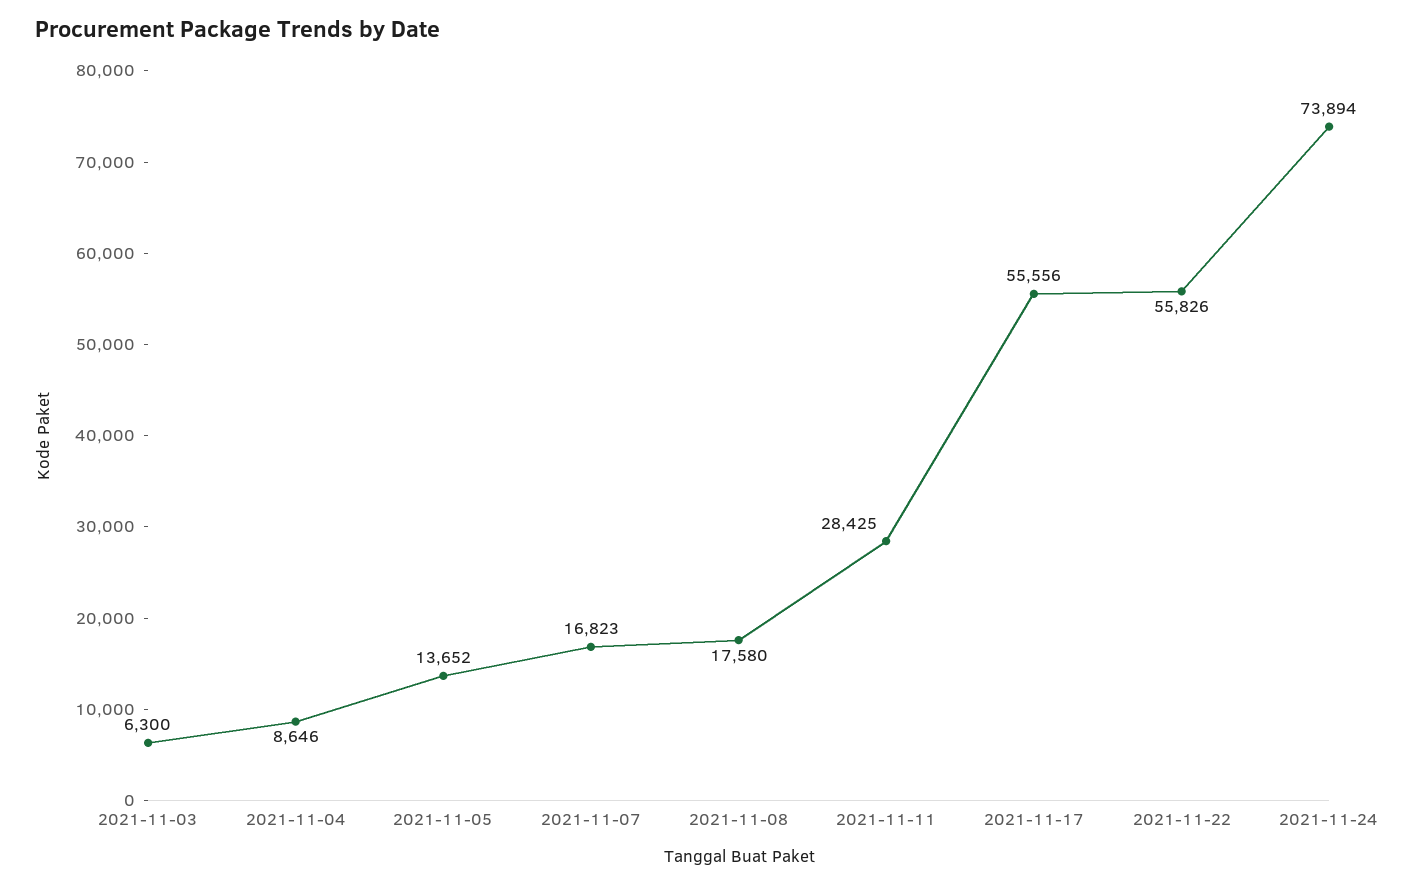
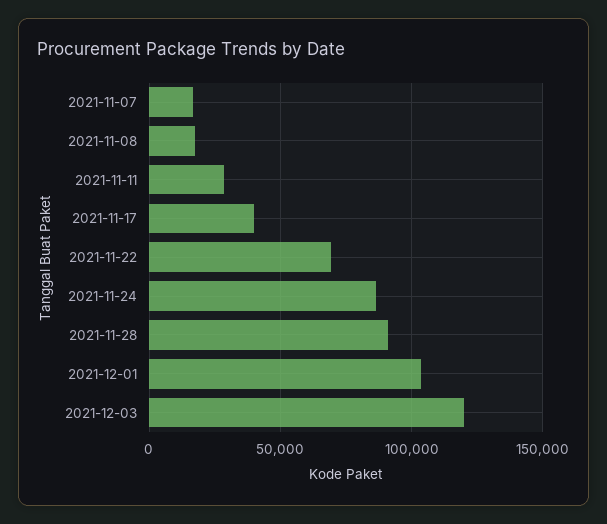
2021-11-03: 6300 -> none
2021-11-04: 8646 -> none
2021-11-05: 13652 -> none
2021-11-17: 55556 -> 40000
2021-11-22: 55826 -> 70000
2021-11-24: 73894 -> 85000
2021-11-28: none -> 90000
2021-12-01: none -> 105000
2021-12-03: none -> 120000

